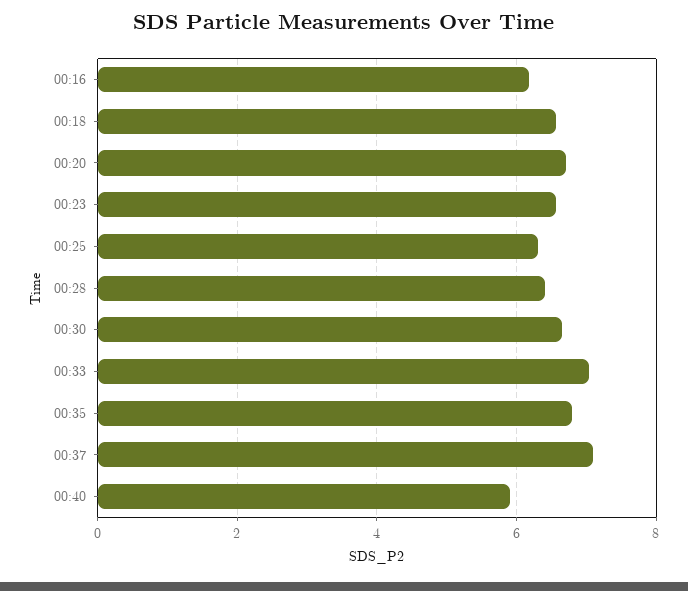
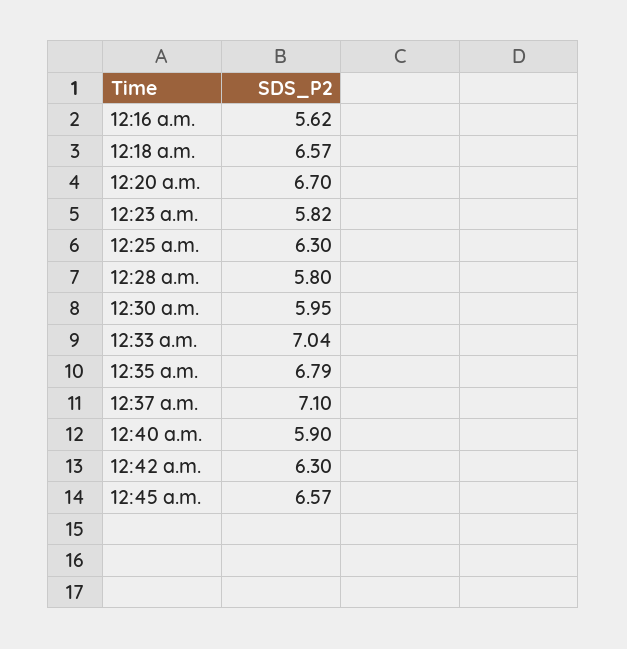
00:16: 6.2 -> 5.62
00:23: 6.6 -> 5.82
00:28: 6.4 -> 5.8
00:30: 6.6 -> 5.95
12:42 a.m.: none -> 6.3
12:45 a.m.: none -> 6.57

